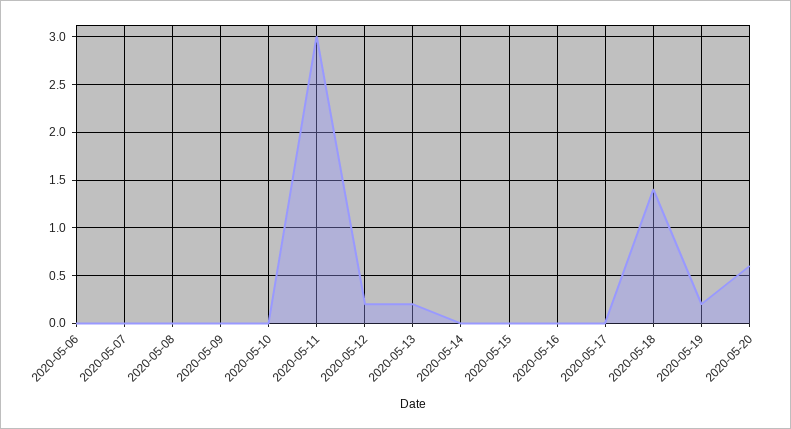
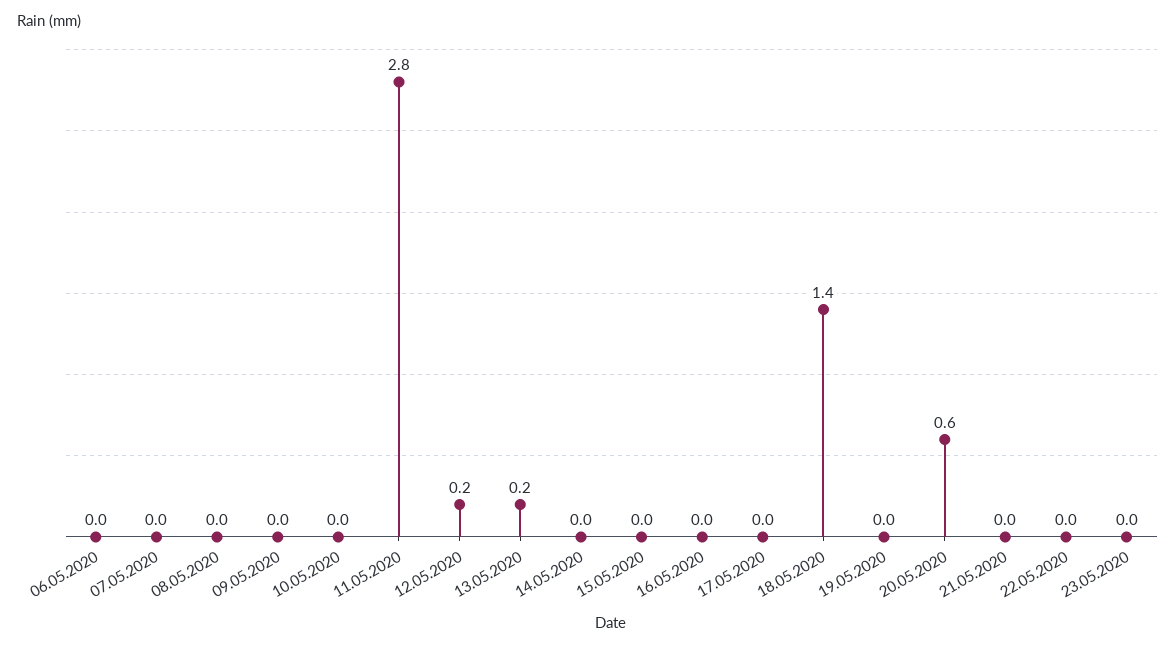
2020-05-11: 3 -> 2.8
2020-05-19: 0.2 -> 0
21.05.2020: none -> 0
22.05.2020: none -> 0
23.05.2020: none -> 0

